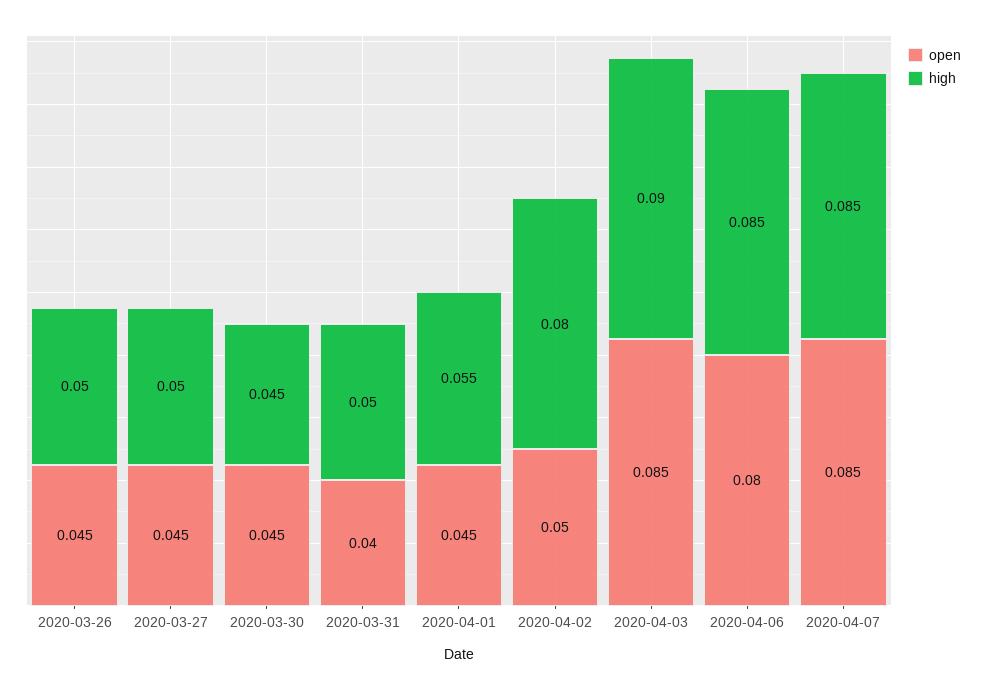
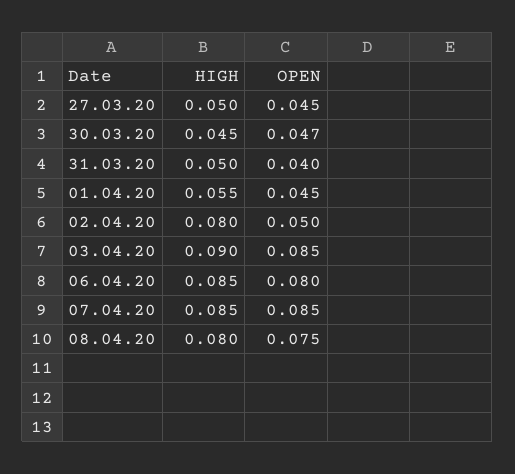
open, 2020-03-26: 0.045 -> none
high, 2020-03-26: 0.05 -> none
open, 2020-03-30: 0.045 -> 0.047
high, 08.04.20: none -> 0.08
open, 08.04.20: none -> 0.075

